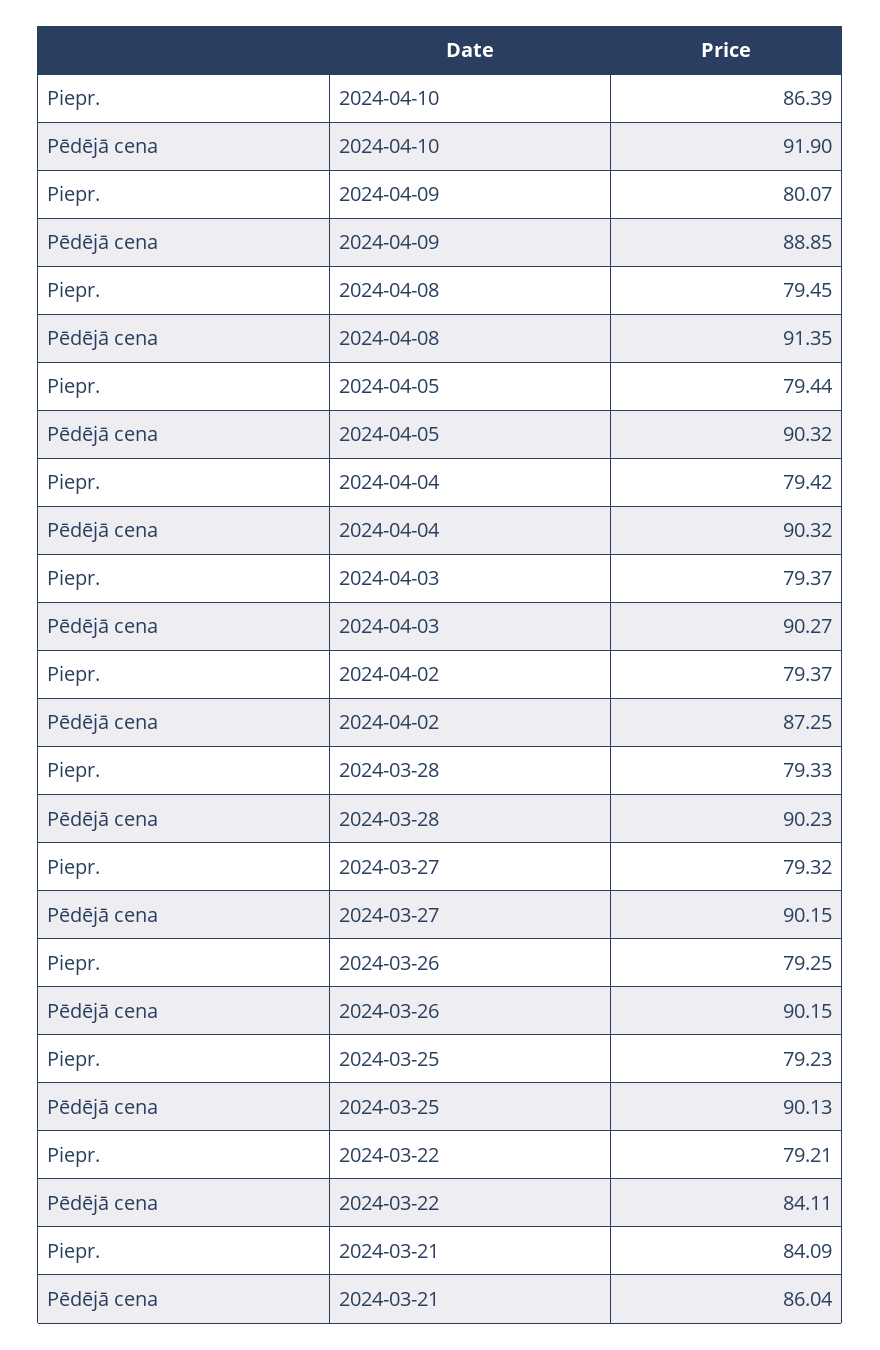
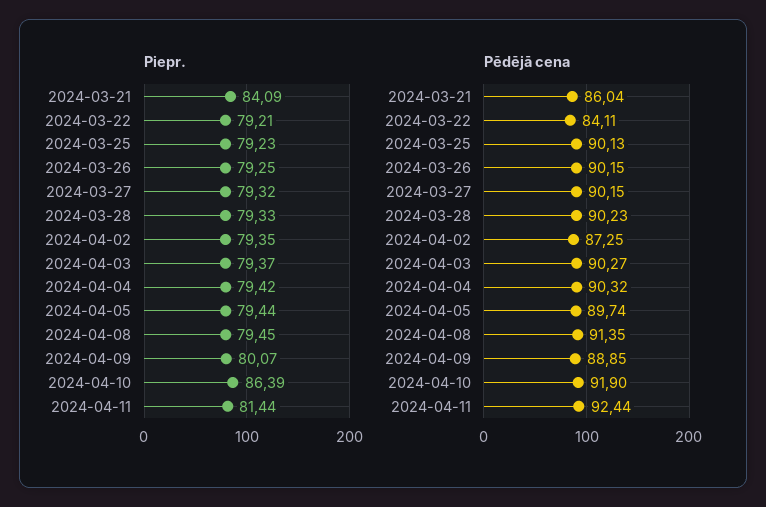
Pēdējā cena, 2024-04-05: 90.32 -> 89.74
Piepr., 2024-04-02: 79.37 -> 79.35
Piepr., 2024-04-11: none -> 81.44
Pēdējā cena, 2024-04-11: none -> 92.44

